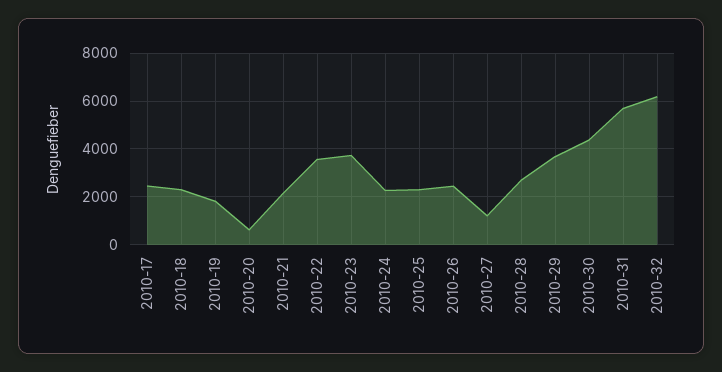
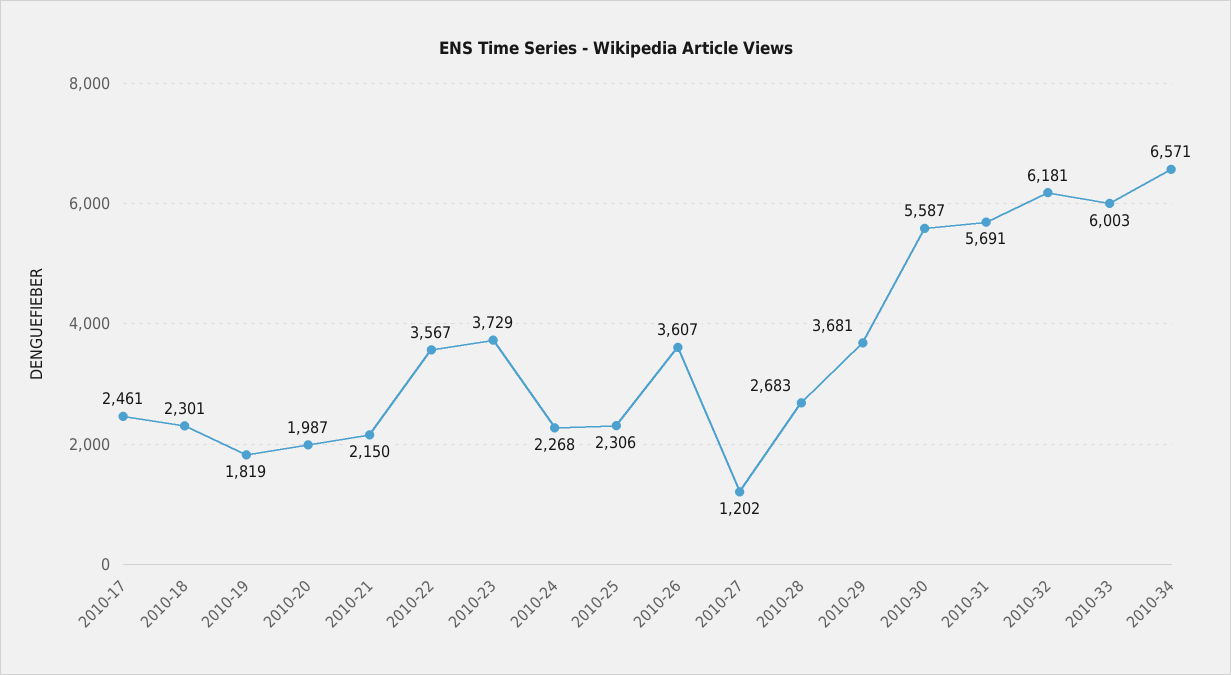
2010-20: 500 -> 1987
2010-26: 2500 -> 3607
2010-30: 4500 -> 5587
2010-33: none -> 6003
2010-34: none -> 6571

